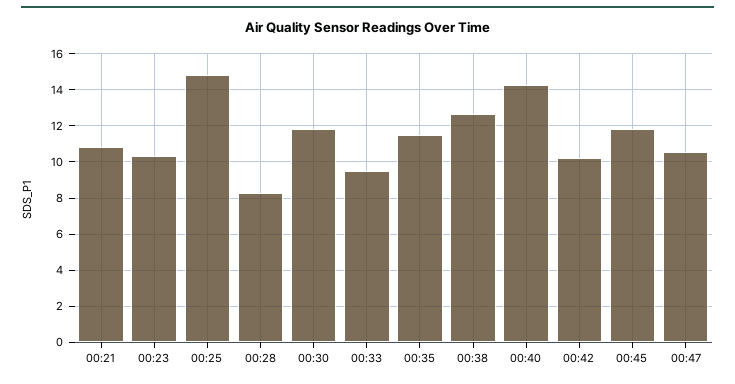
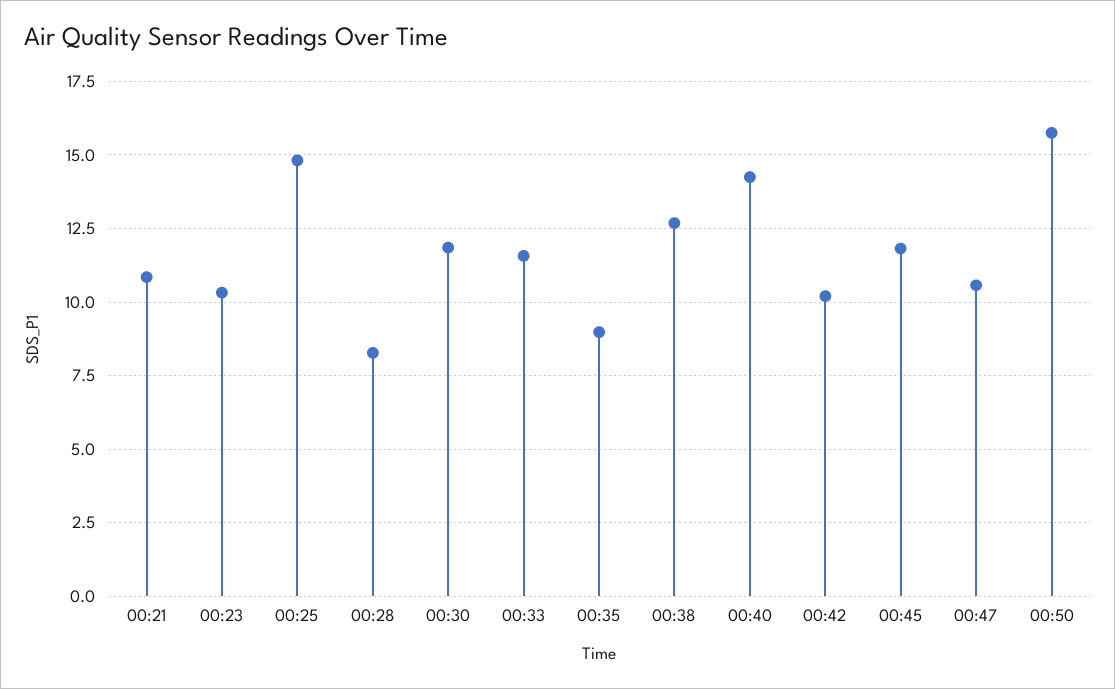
00:33: 9.5 -> 11.5
00:35: 11.5 -> 9
00:50: none -> 15.75

